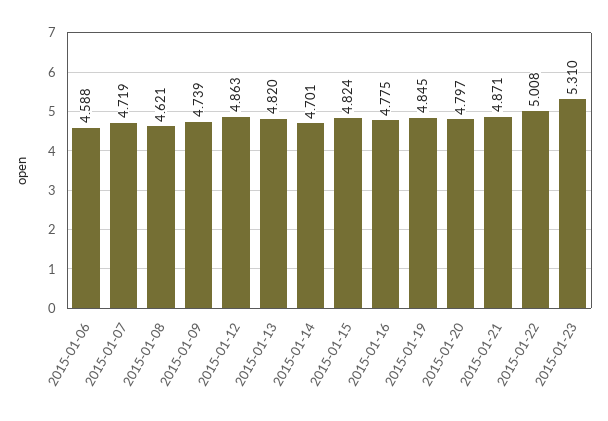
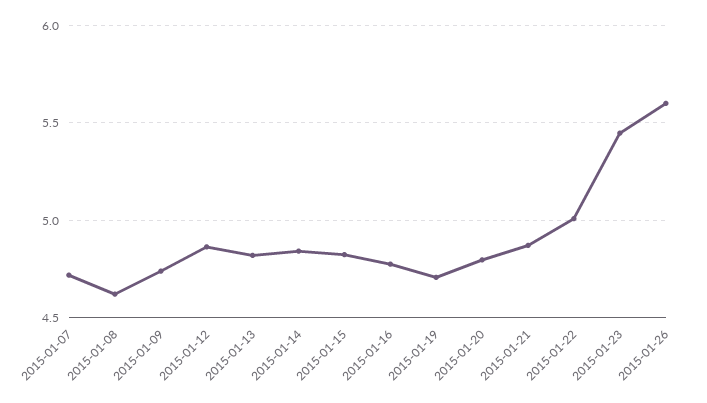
2015-01-06: 4.588 -> none
2015-01-14: 4.701 -> 4.85
2015-01-19: 4.845 -> 4.7
2015-01-23: 5.31 -> 5.45
2015-01-26: none -> 5.6

